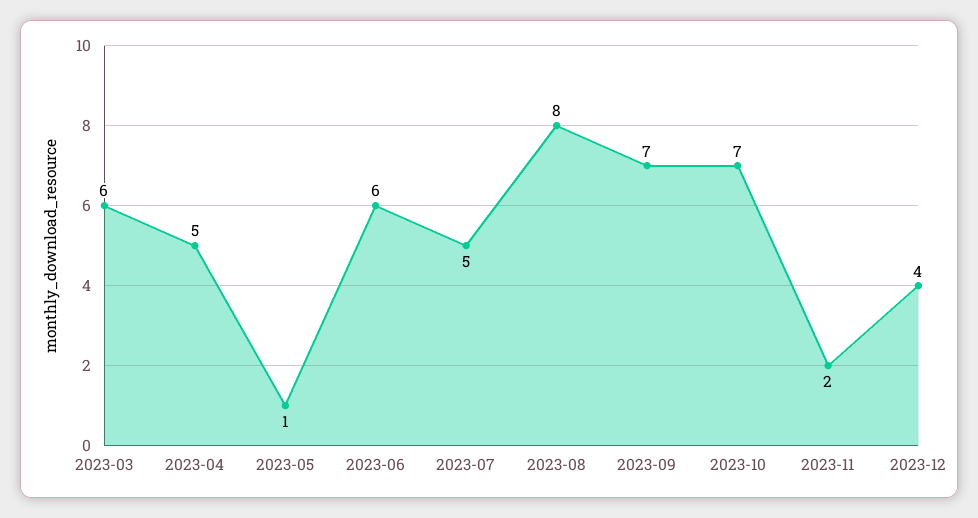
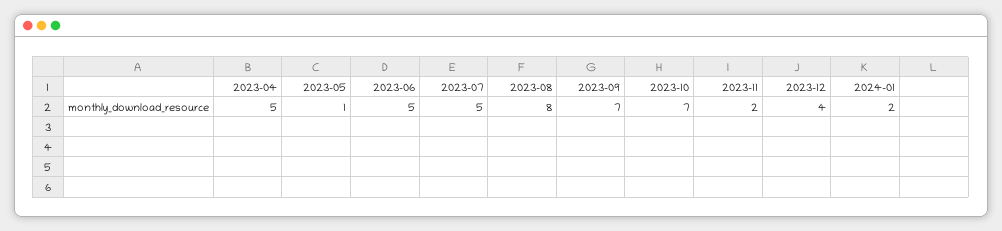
2023-03: 6 -> none
2023-06: 6 -> 5
2024-01: none -> 2

